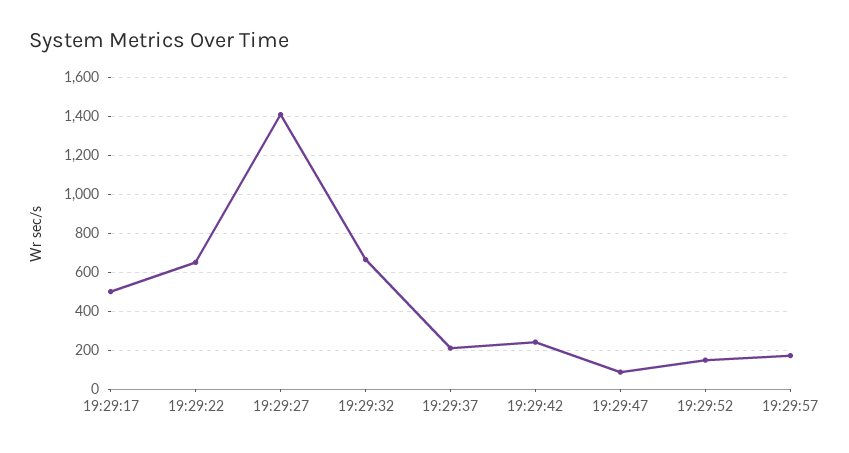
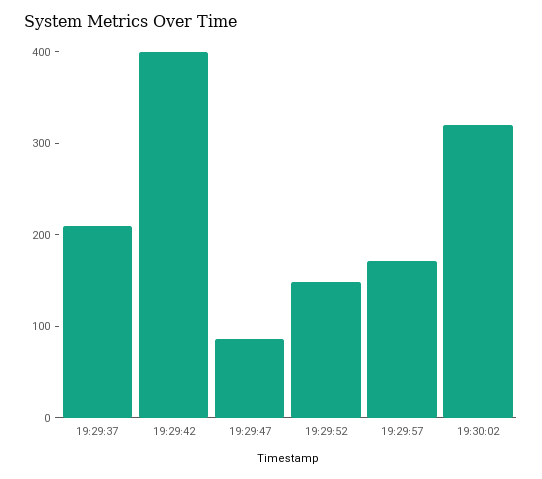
19:29:17: 500 -> none
19:29:22: 650 -> none
19:29:27: 1400 -> none
19:29:32: 650 -> none
19:29:42: 250 -> 400
19:30:02: none -> 320

